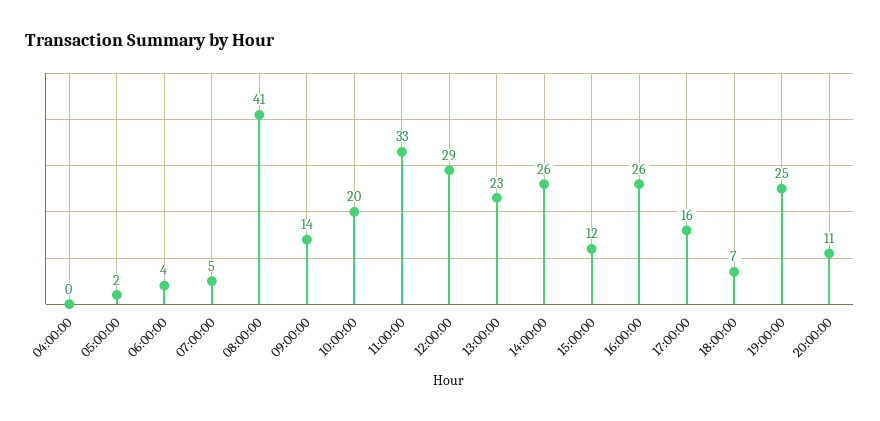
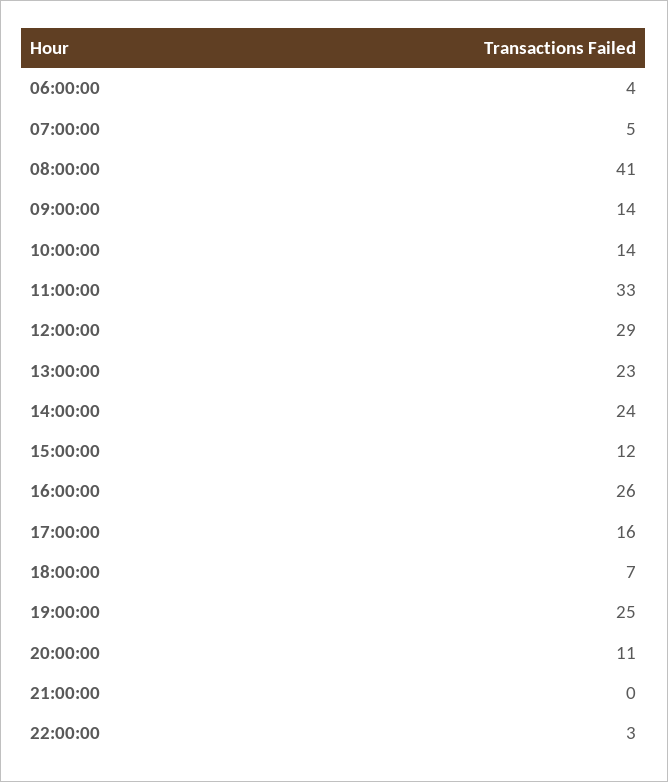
04:00:00: 0 -> none
05:00:00: 2 -> none
10:00:00: 20 -> 14
14:00:00: 26 -> 24
21:00:00: none -> 0
22:00:00: none -> 3

